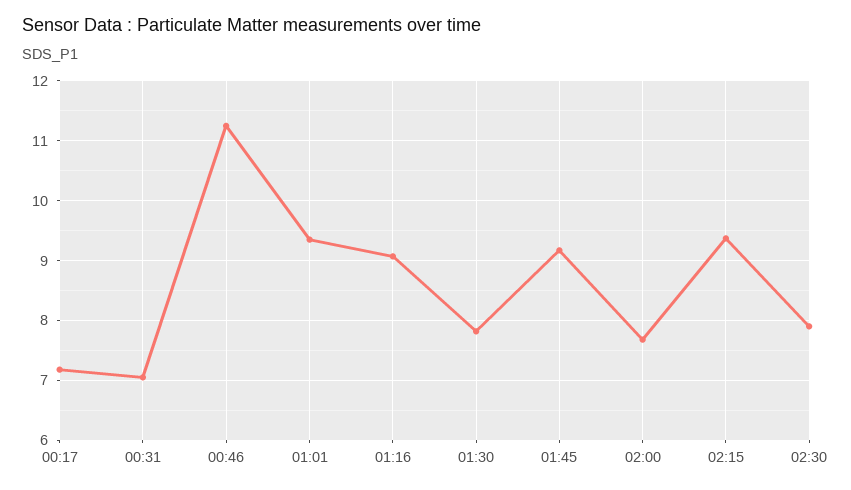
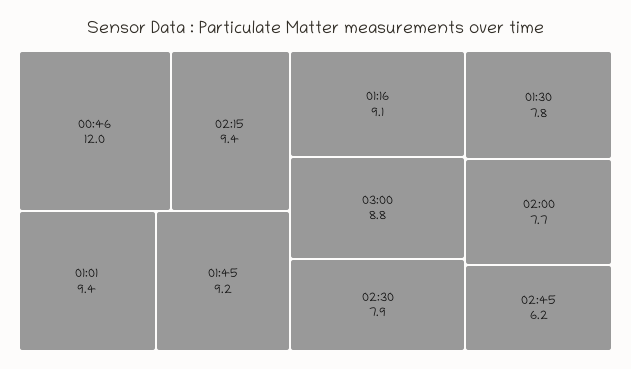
00:17: 7.2 -> none
00:31: 7 -> none
00:46: 11.2 -> 12
03:00: none -> 8.8
02:45: none -> 6.2

